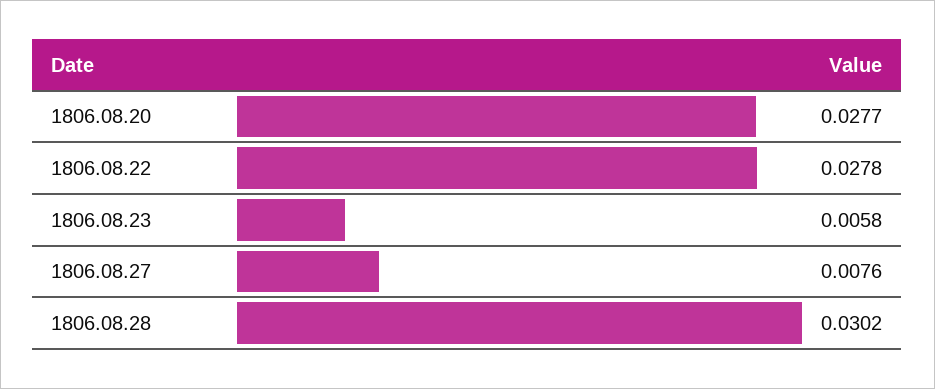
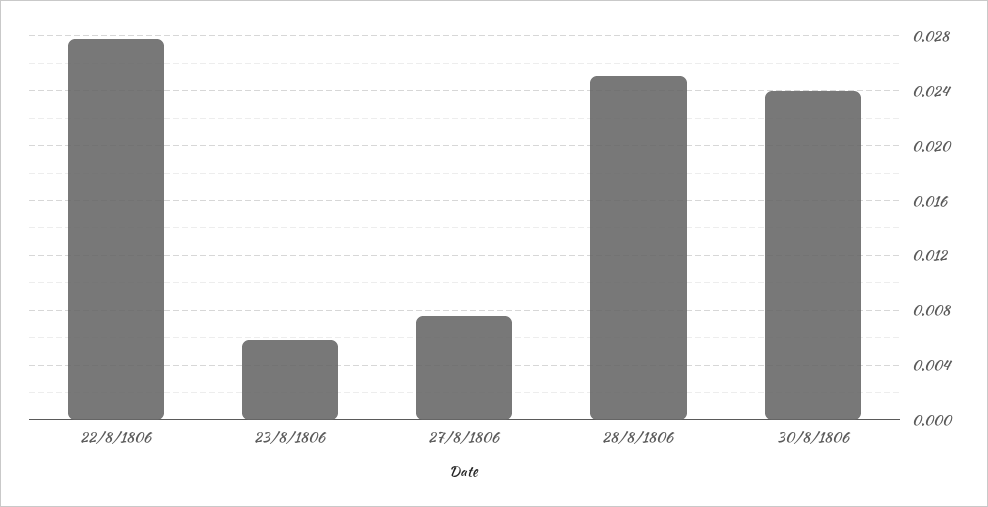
1806.08.20: 0.0277 -> none
1806.08.28: 0.0302 -> 0.025
30/8/1806: none -> 0.024

